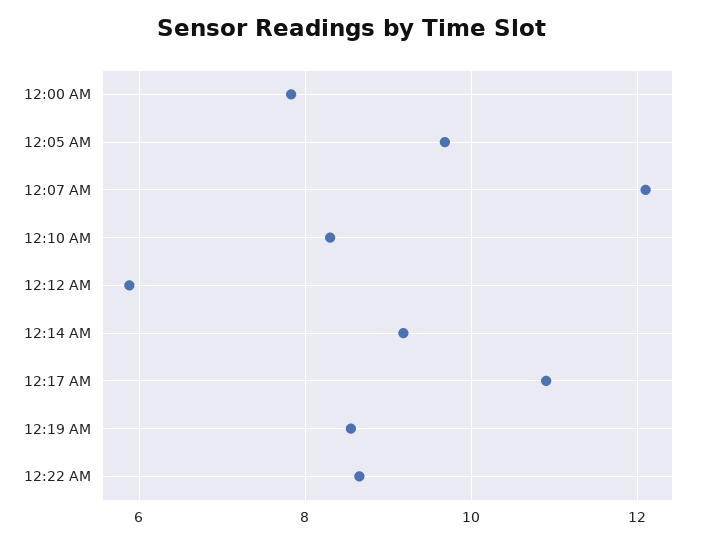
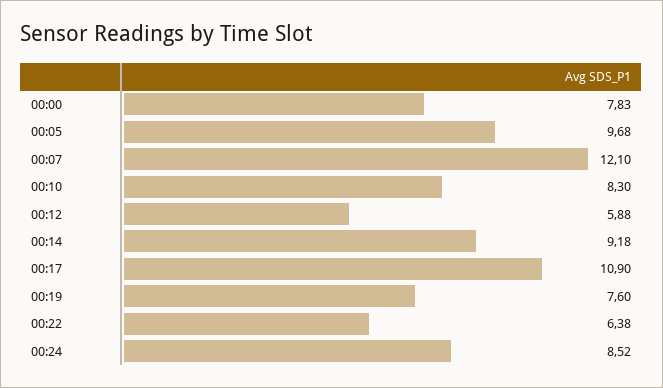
12:19 AM: 8.6 -> 7.6
12:22 AM: 8.6 -> 6.38
00:24: none -> 8.52

